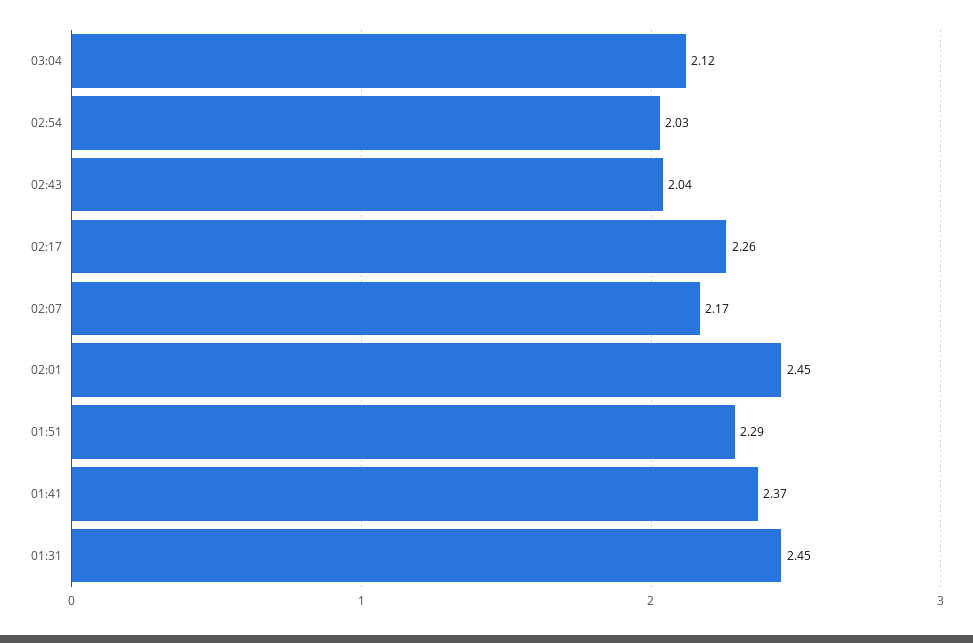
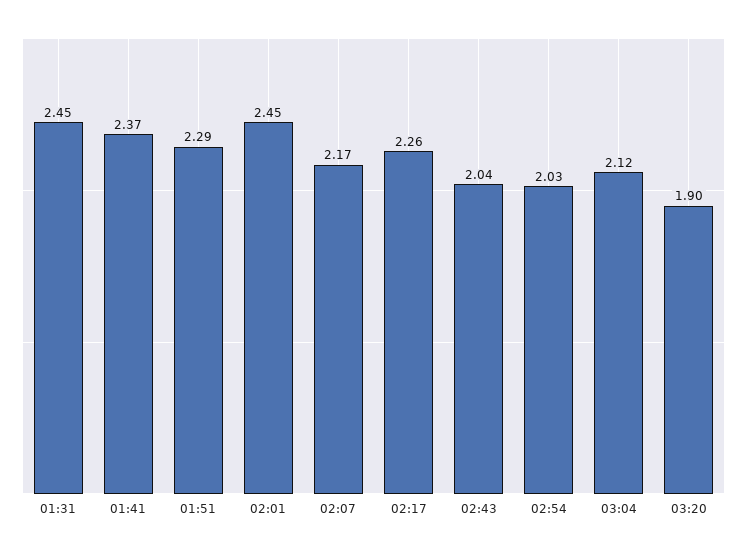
03:20: none -> 1.9

